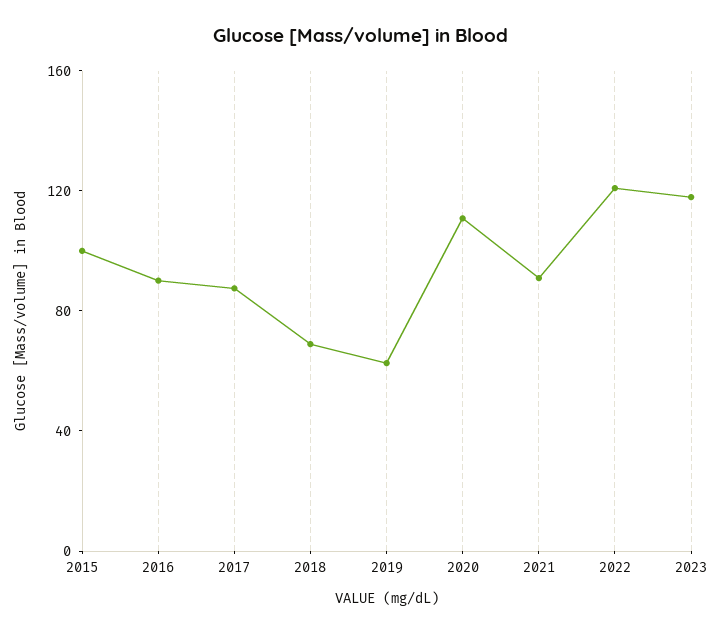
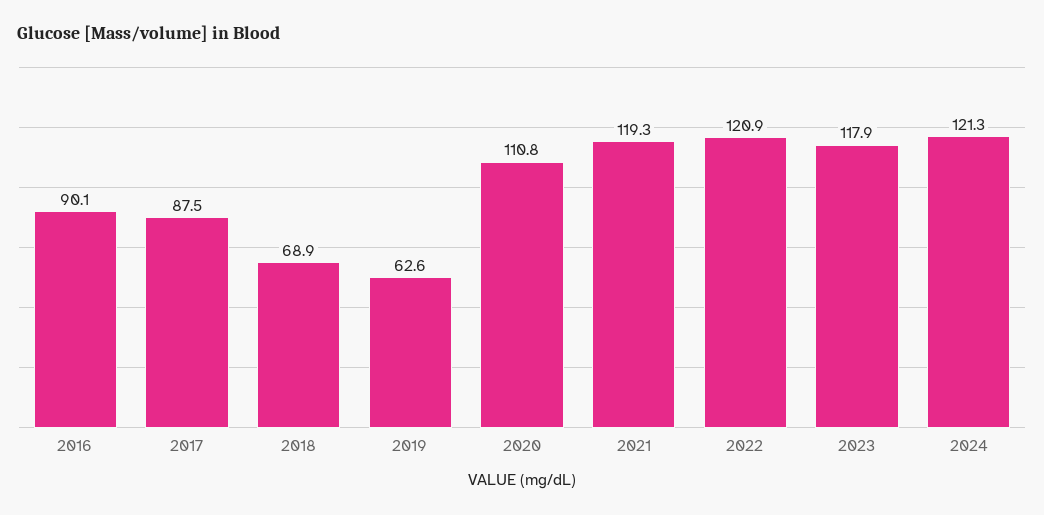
2015: 100 -> none
2021: 90 -> 119.3
2024: none -> 121.3

